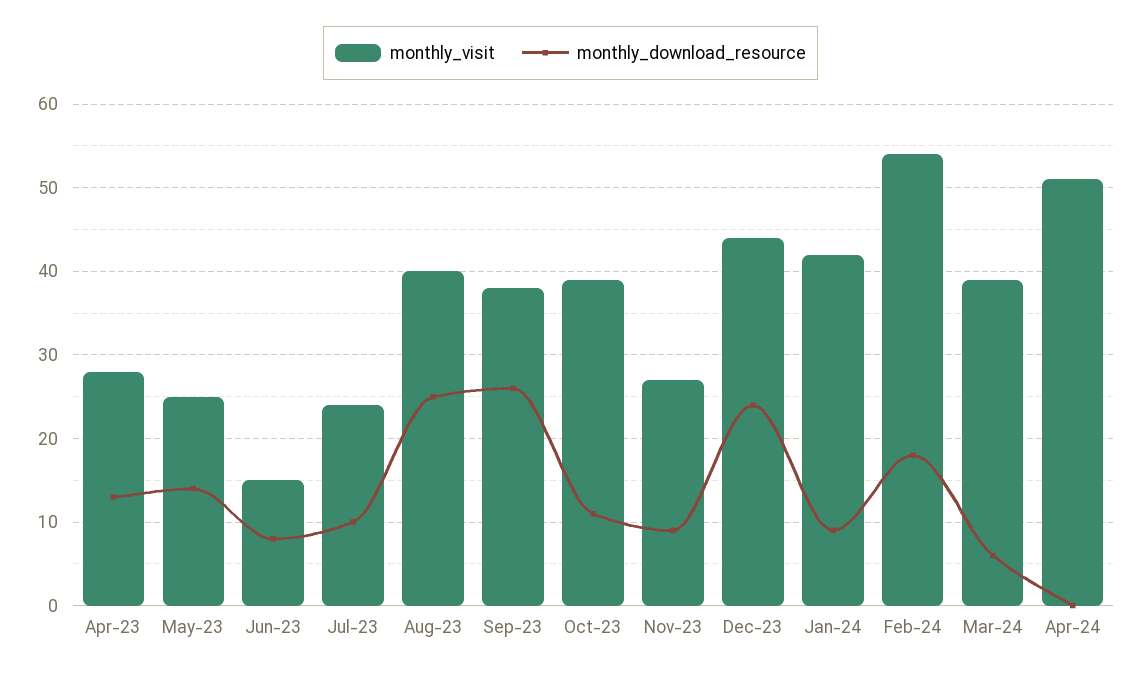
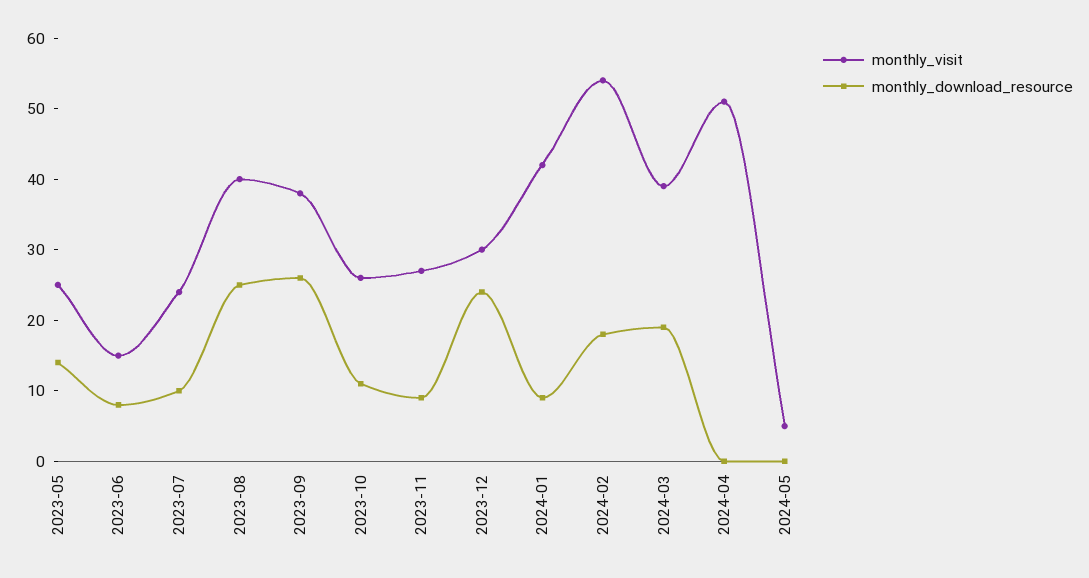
monthly_visit, Apr-23: 28 -> none
monthly_download_resource, Apr-23: 13 -> none
monthly_visit, Oct-23: 39 -> 25
monthly_visit, Dec-23: 44 -> 30
monthly_download_resource, Mar-24: 6 -> 20
monthly_visit, 2024-05: none -> 5
monthly_download_resource, 2024-05: none -> 0

